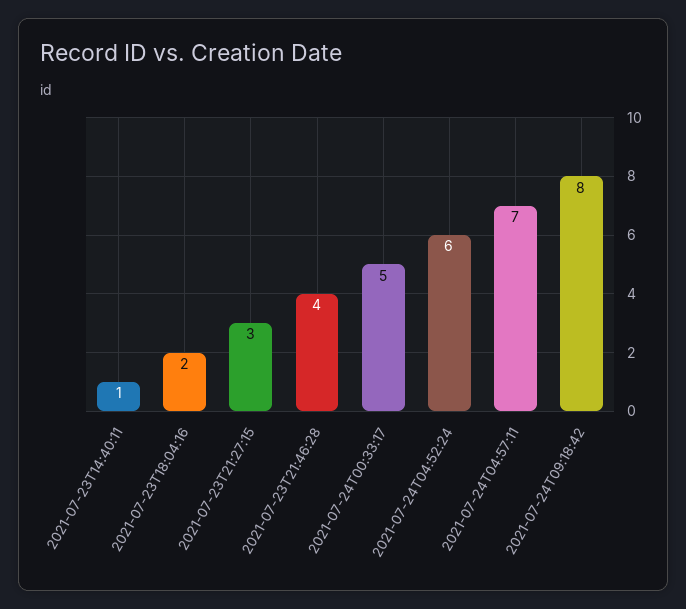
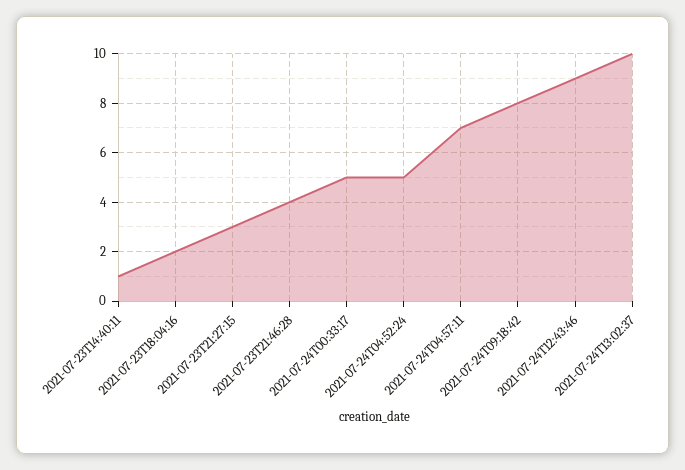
2021-07-24T04:52:24: 6 -> 5
2021-07-24T12:43:46: none -> 9
2021-07-24T13:02:37: none -> 10

